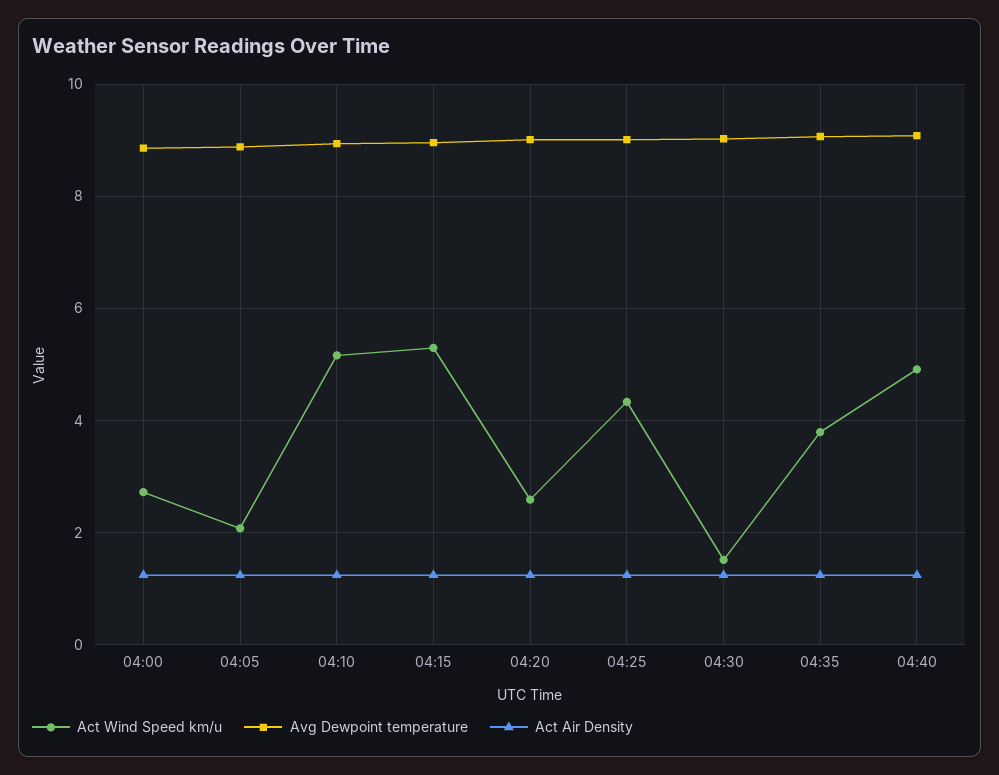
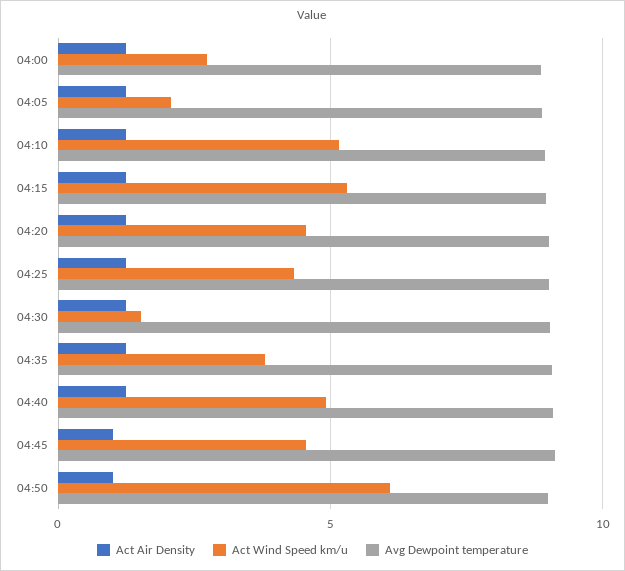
Act Wind Speed km/u, 04:20: 2.6 -> 4.5
Act Air Density, 04:45: none -> 1
Act Wind Speed km/u, 04:45: none -> 4.5
Avg Dewpoint temperature, 04:45: none -> 9
Act Air Density, 04:50: none -> 1
Act Wind Speed km/u, 04:50: none -> 6
Avg Dewpoint temperature, 04:50: none -> 9

